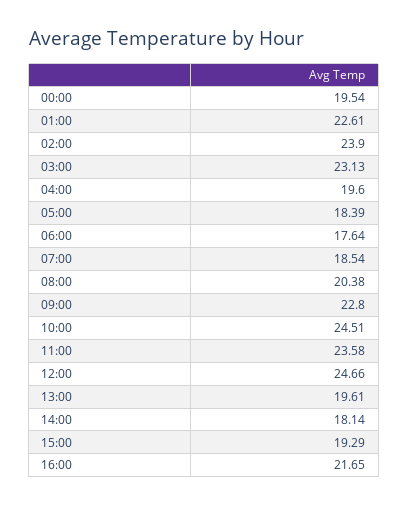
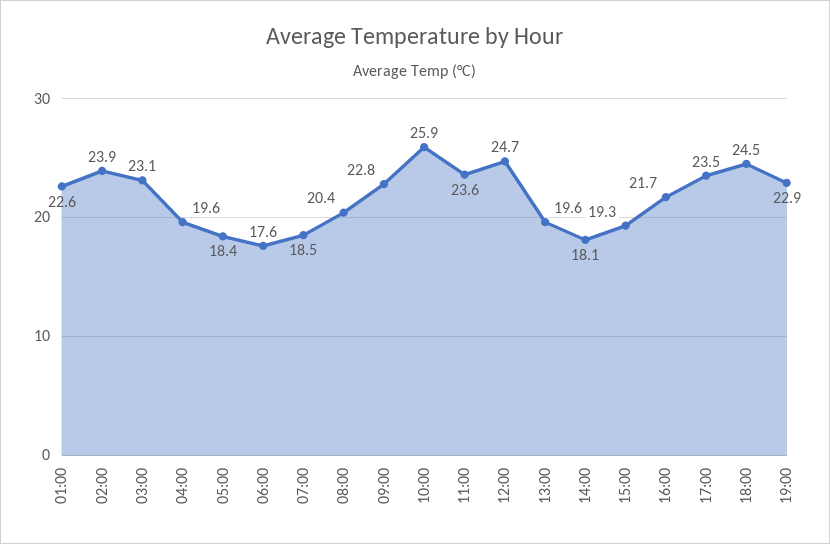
00:00: 19.54 -> none
10:00: 24.51 -> 25.9
17:00: none -> 23.5
18:00: none -> 24.5
19:00: none -> 22.9

